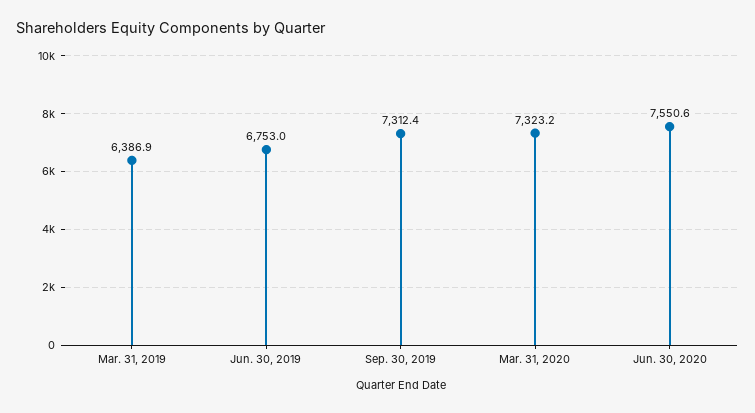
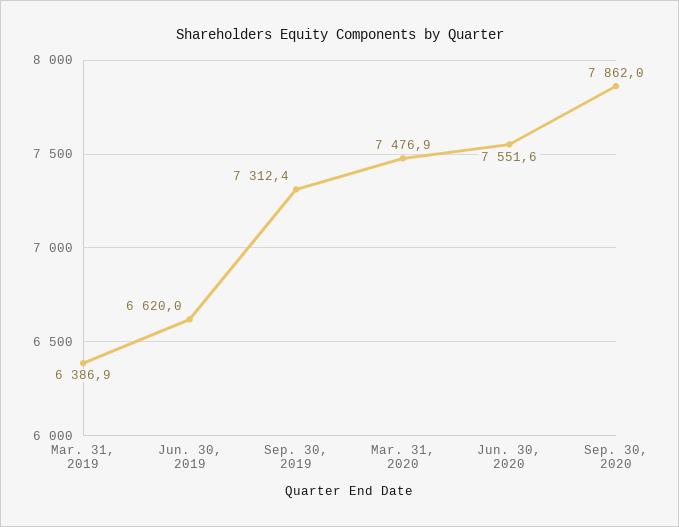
Jun. 30, 2019: 6753 -> 6620
Mar. 31, 2020: 7323.2 -> 7476.9
Jun. 30, 2020: 7550.6 -> 7551.6
Sep. 30, 2020: none -> 7862

